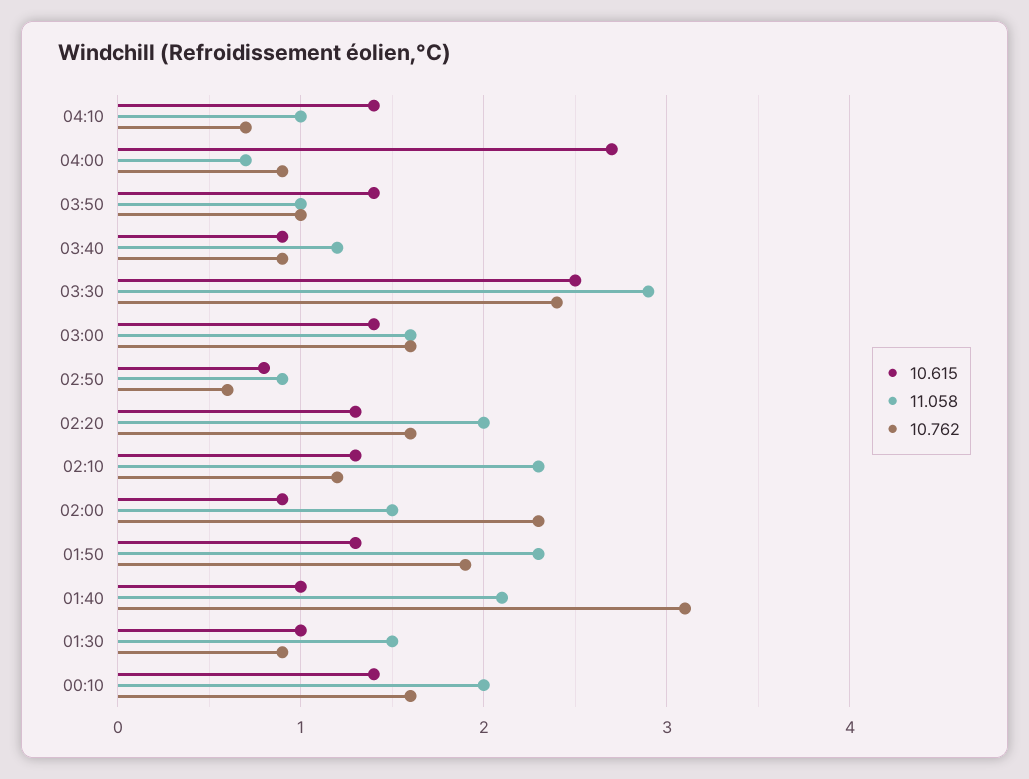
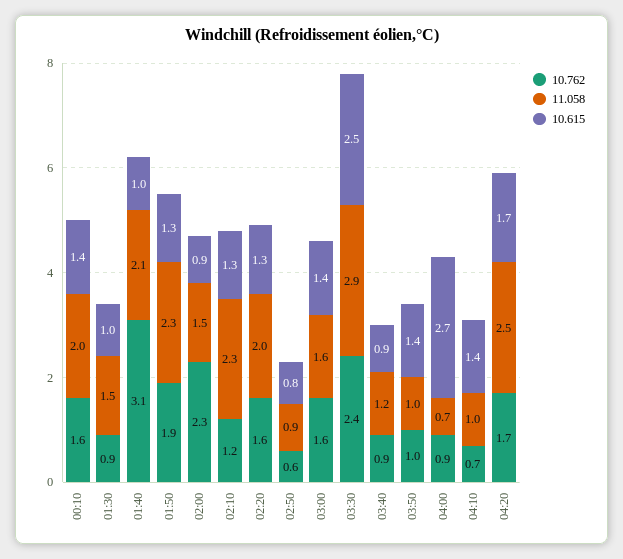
10.762, 04:20: none -> 1.7
11.058, 04:20: none -> 2.5
10.615, 04:20: none -> 1.7

